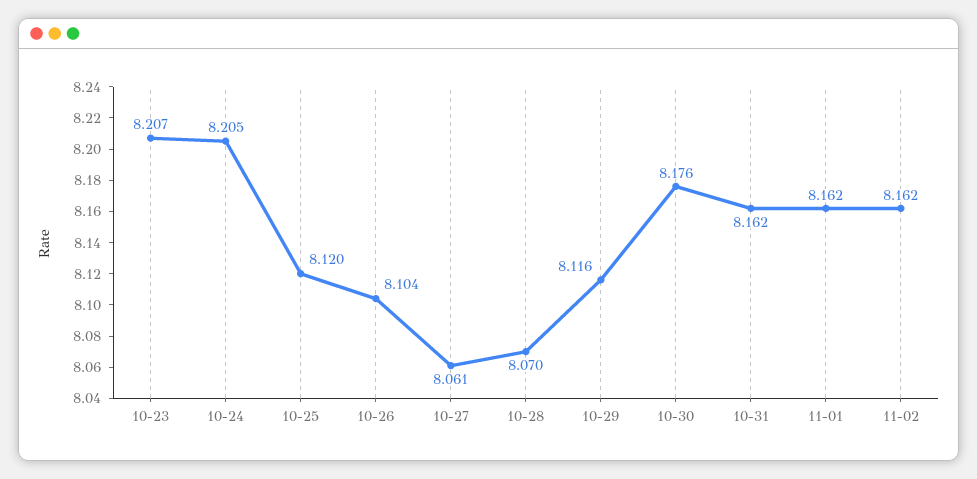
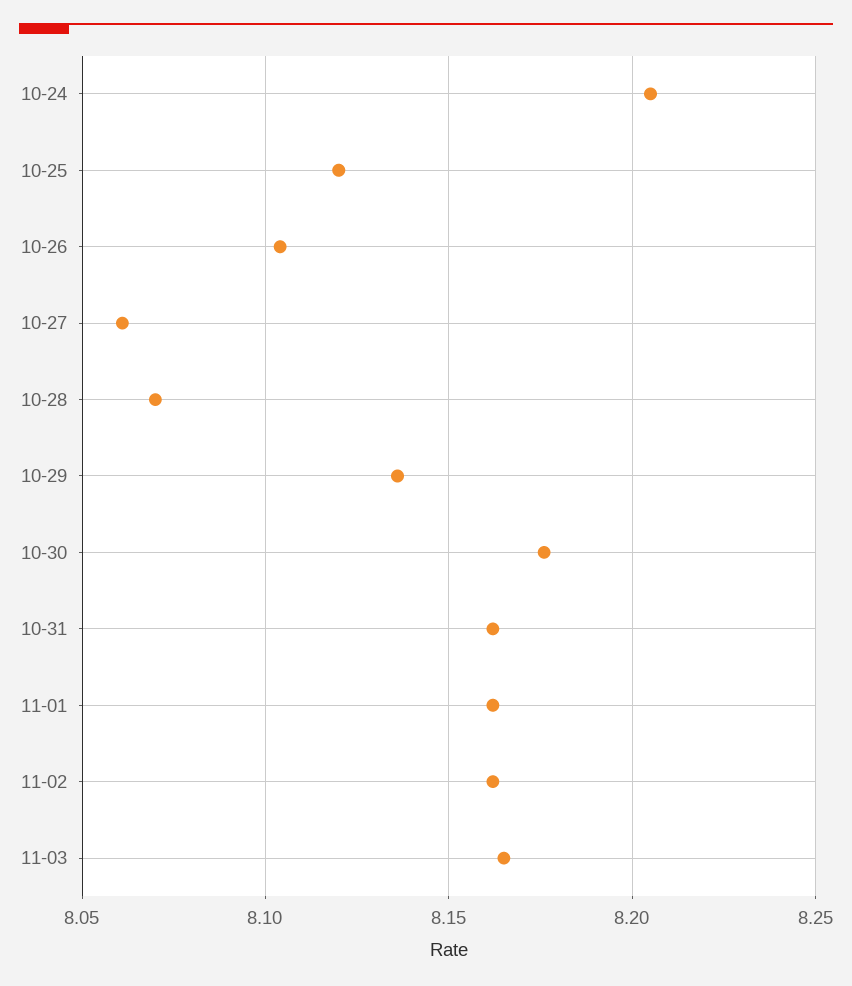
10-23: 8.207 -> none
10-29: 8.116 -> 8.135
11-03: none -> 8.165

